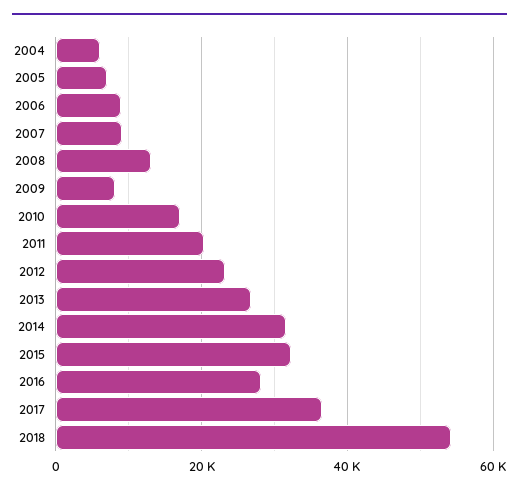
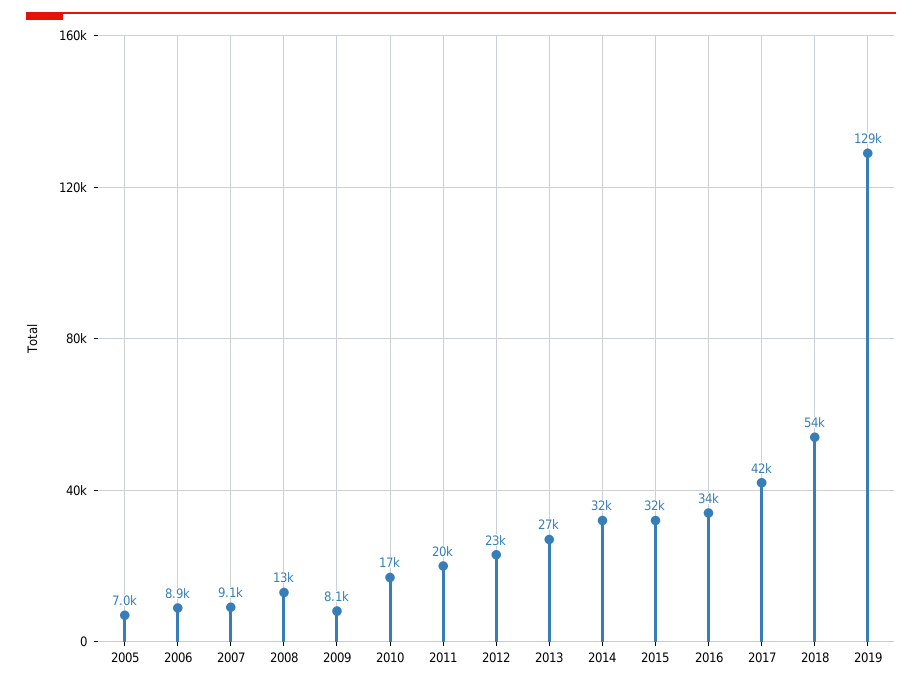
2004: 6000 -> none
2016: 28000 -> 34000
2017: 36000 -> 42000
2019: none -> 129000

